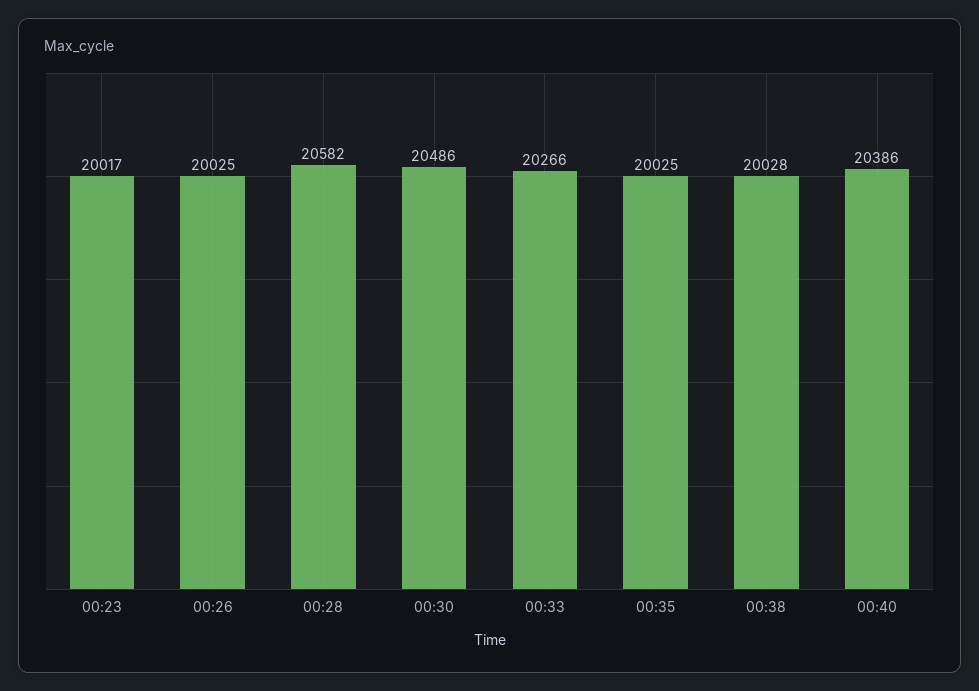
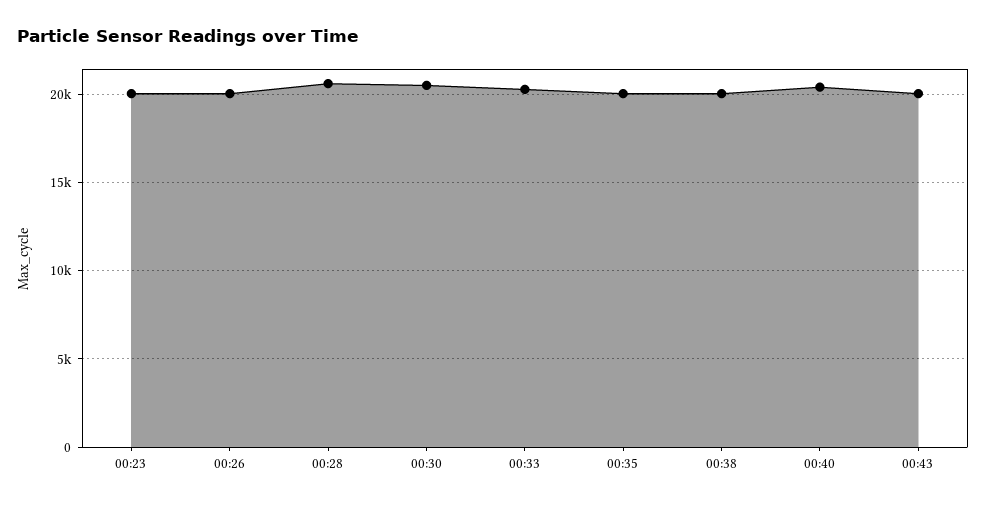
00:43: none -> 20000

